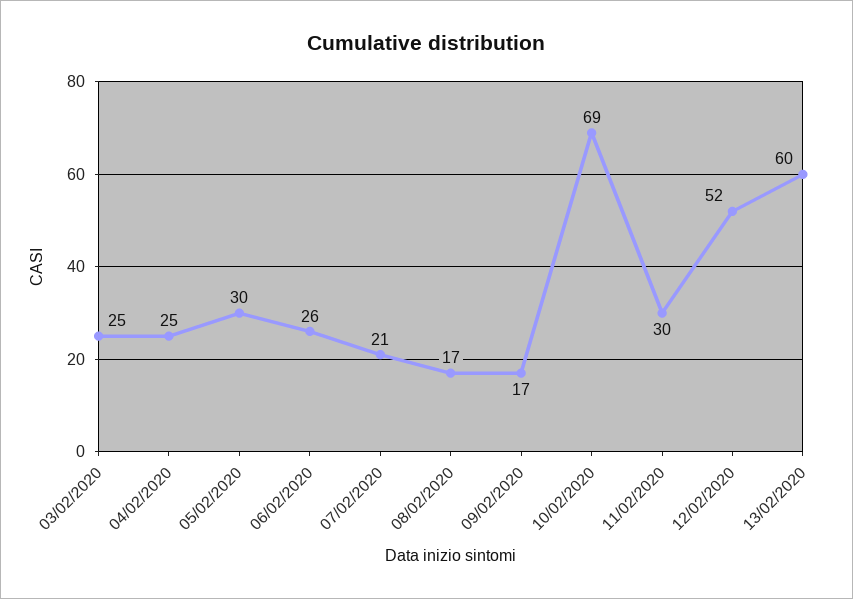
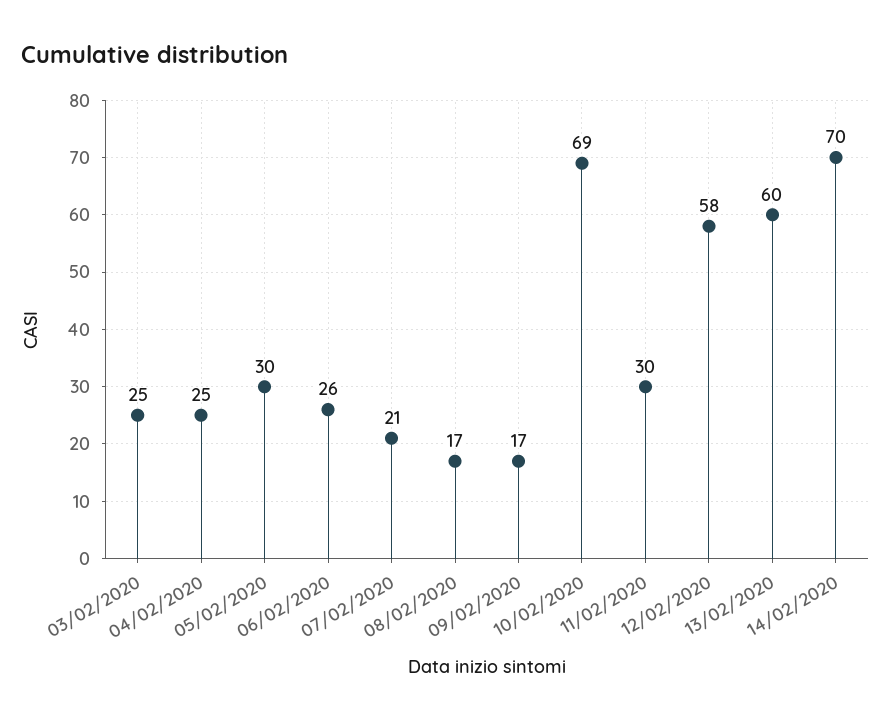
12/02/2020: 52 -> 58
14/02/2020: none -> 70

